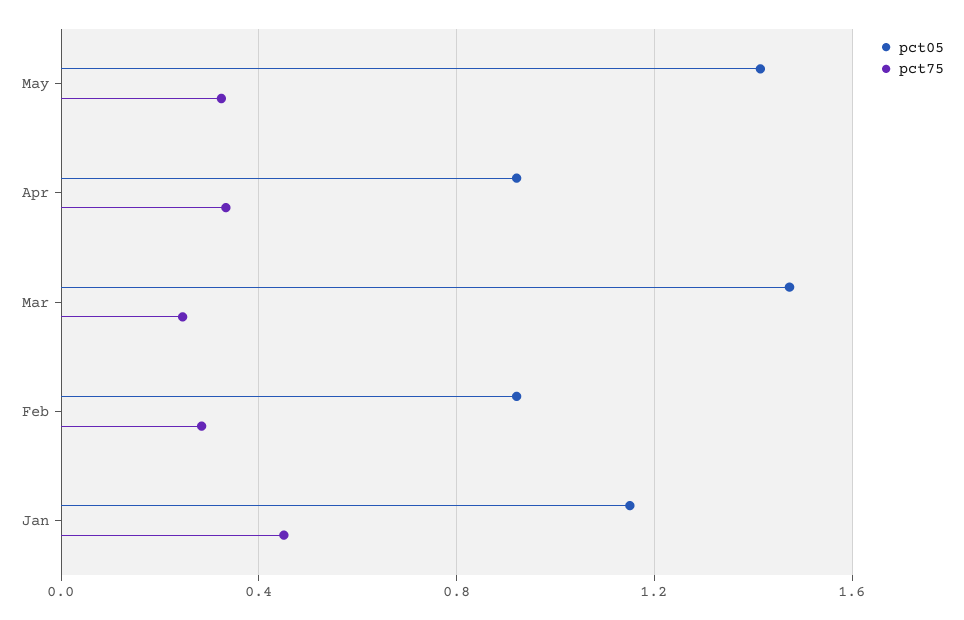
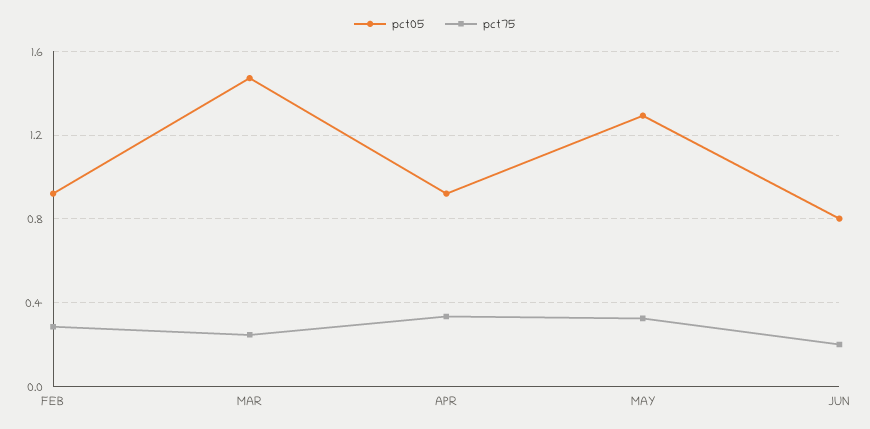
pct05, May: 1.4 -> 1.3
pct05, Jan: 1.15 -> none
pct75, Jan: 0.45 -> none
pct05, JUN: none -> 0.8
pct75, JUN: none -> 0.2

